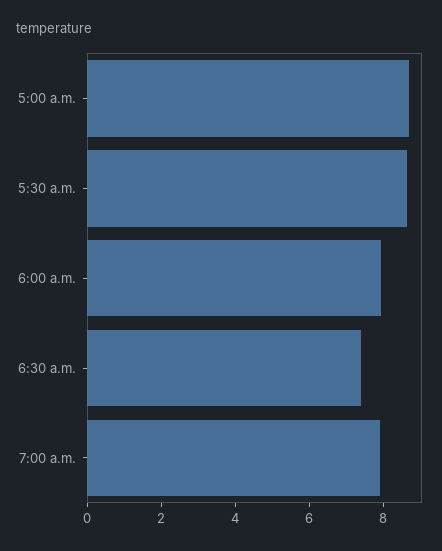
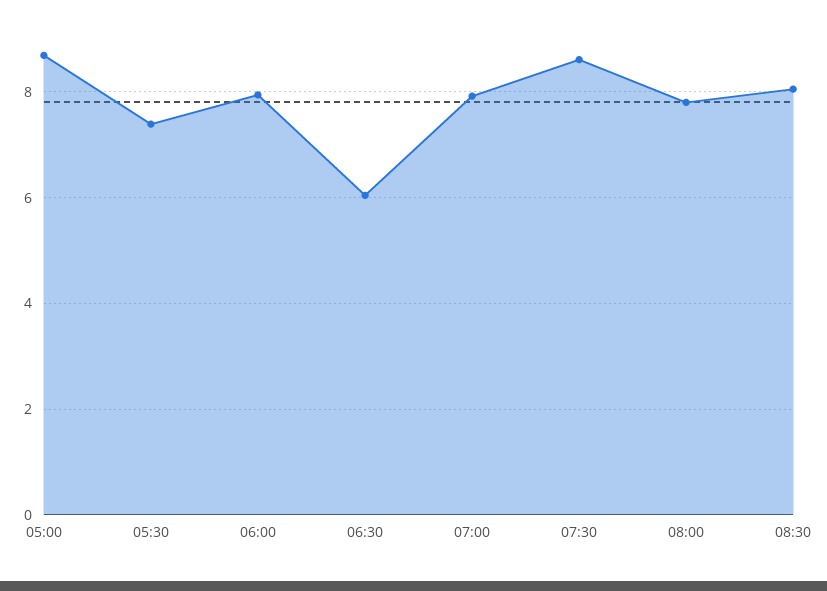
5:30 a.m.: 8.5 -> 7.4
6:30 a.m.: 7.5 -> 6
07:30: none -> 8.6
08:00: none -> 7.8
08:30: none -> 8

